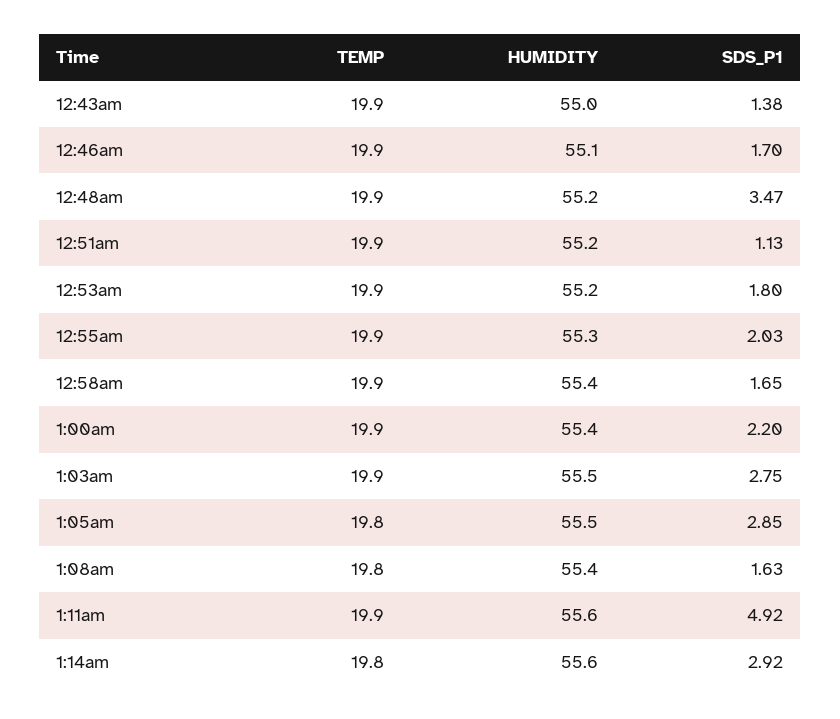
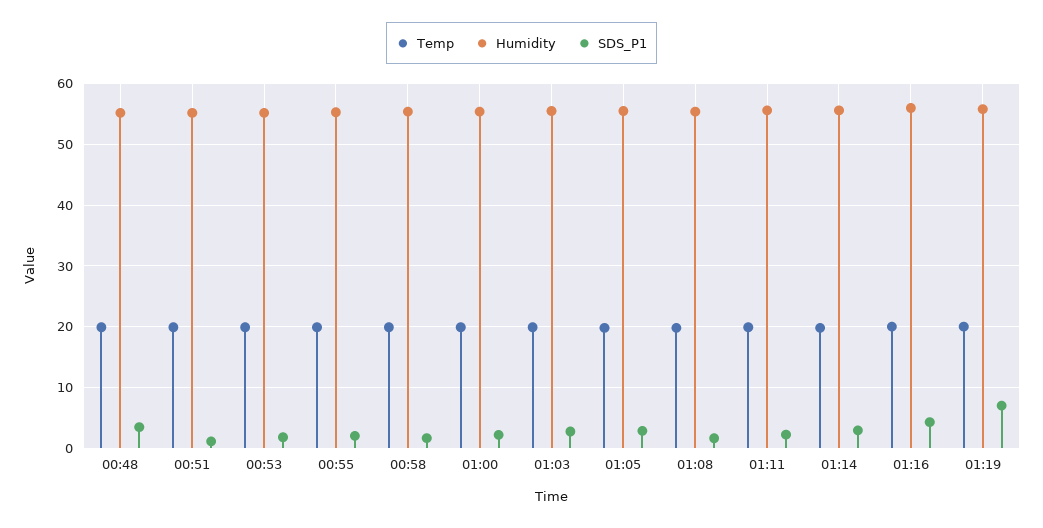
TEMP, 12:43am: 19.9 -> none
HUMIDITY, 12:43am: 55 -> none
SDS_P1, 12:43am: 1.38 -> none
TEMP, 12:46am: 19.9 -> none
HUMIDITY, 12:46am: 55.1 -> none
SDS_P1, 12:46am: 1.7 -> none
SDS_P1, 1:11am: 4.92 -> 2
TEMP, 01:16: none -> 20
HUMIDITY, 01:16: none -> 56
SDS_P1, 01:16: none -> 4
TEMP, 01:19: none -> 20
HUMIDITY, 01:19: none -> 56
SDS_P1, 01:19: none -> 7

